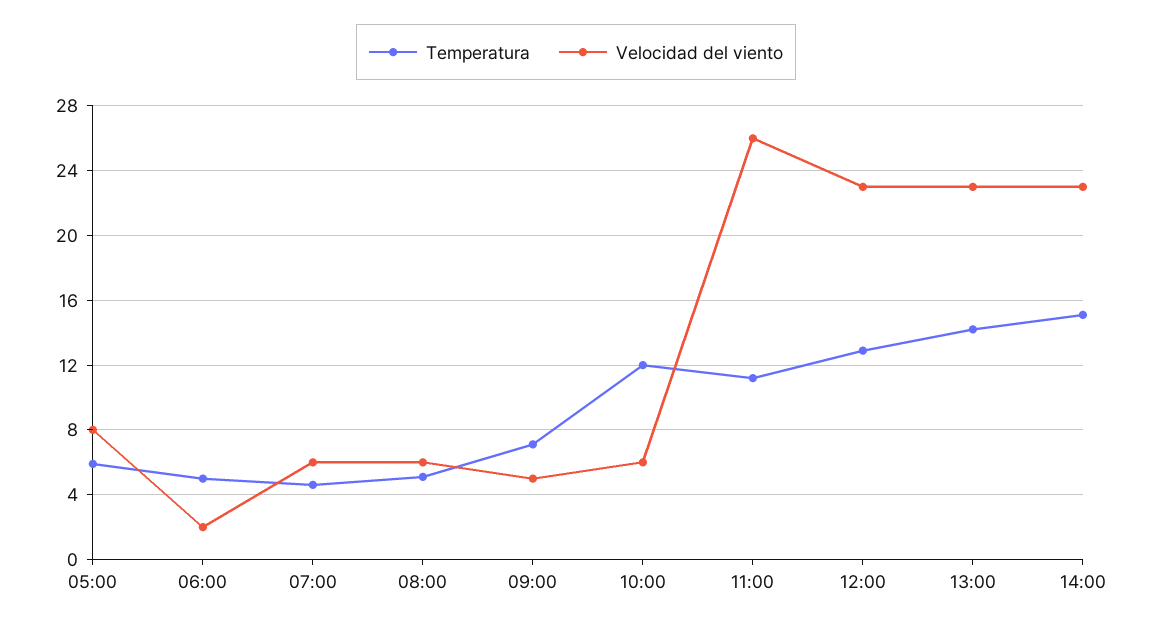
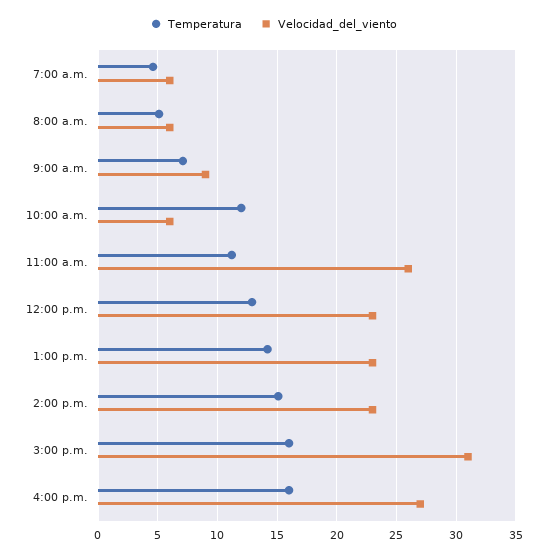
Temperatura, 05:00: 6 -> none
Velocidad del viento, 05:00: 8 -> none
Temperatura, 06:00: 5 -> none
Velocidad del viento, 06:00: 2 -> none
Velocidad del viento, 09:00: 5 -> 9
Temperatura, 3:00 p.m.: none -> 16
Velocidad del viento, 3:00 p.m.: none -> 31
Temperatura, 4:00 p.m.: none -> 16
Velocidad del viento, 4:00 p.m.: none -> 27

